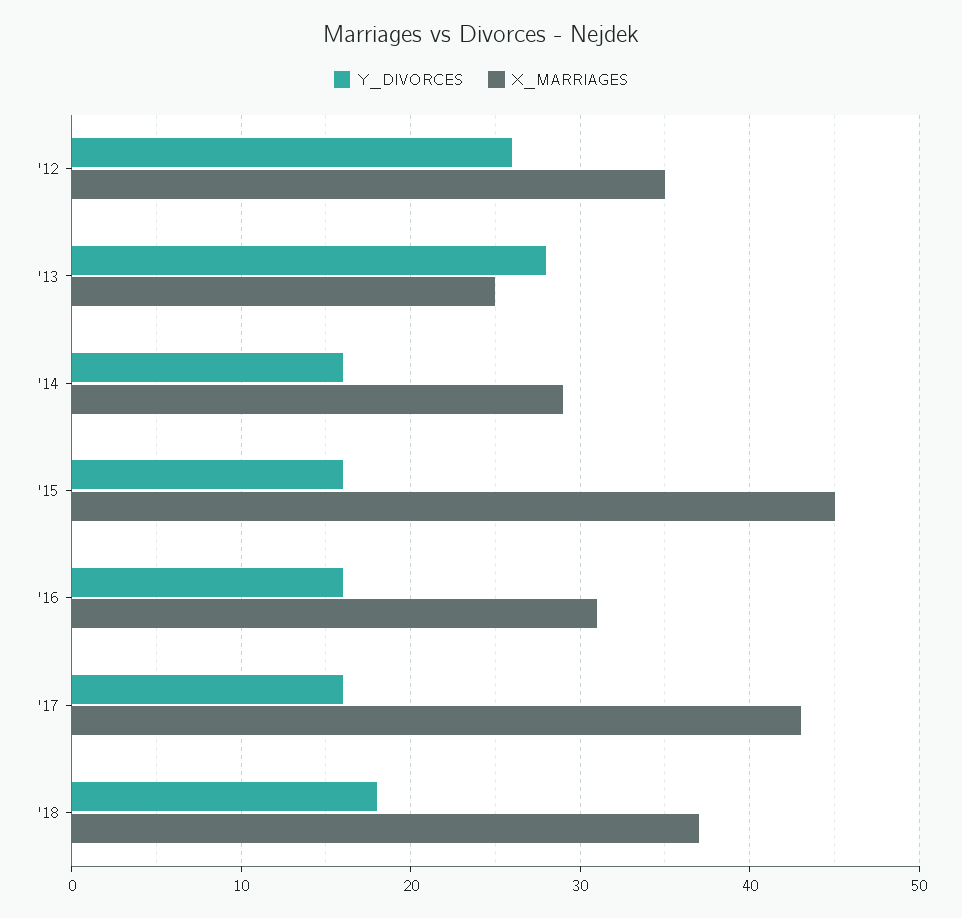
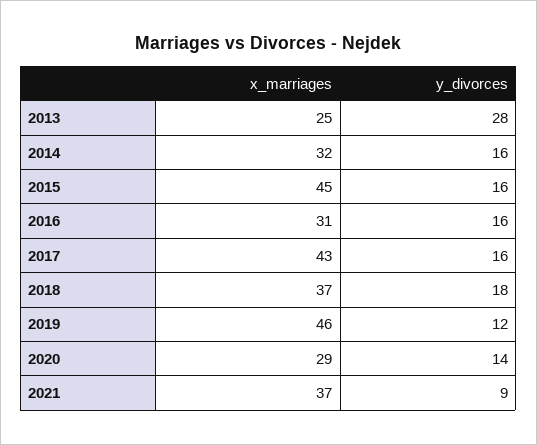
Y_DIVORCES, '12: 26 -> none
X_MARRIAGES, '12: 35 -> none
X_MARRIAGES, '14: 29 -> 32
X_MARRIAGES, 2019: none -> 46
Y_DIVORCES, 2019: none -> 12
X_MARRIAGES, 2020: none -> 29
Y_DIVORCES, 2020: none -> 14
X_MARRIAGES, 2021: none -> 37
Y_DIVORCES, 2021: none -> 9

